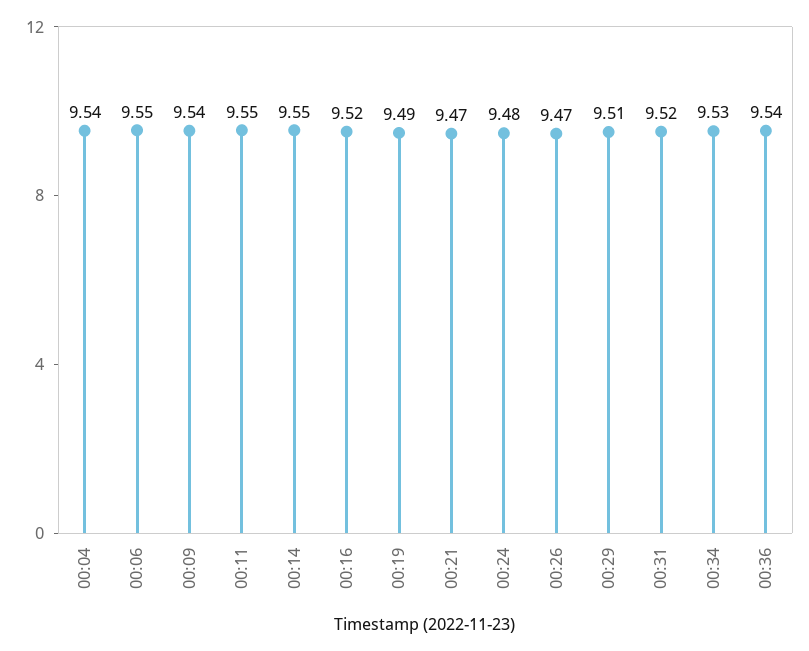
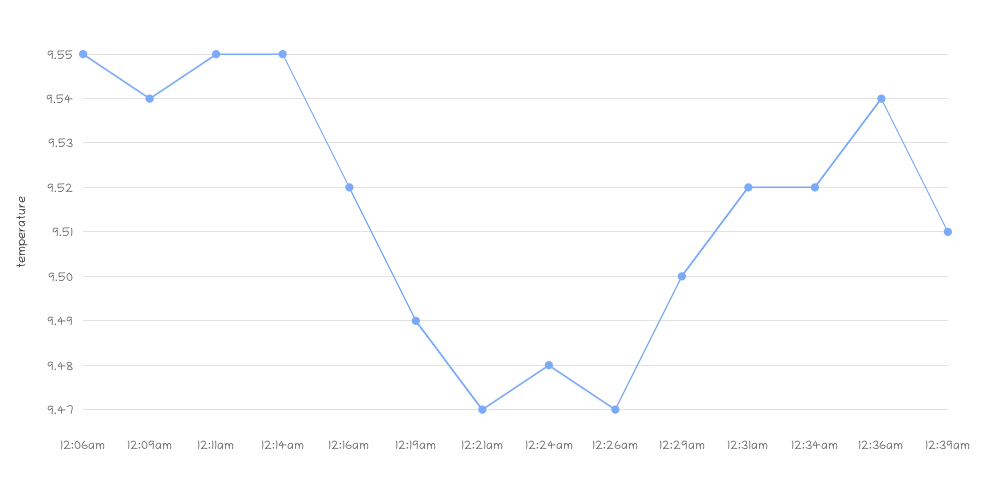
00:04: 9.54 -> none
00:29: 9.51 -> 9.5
00:34: 9.53 -> 9.52
12:39am: none -> 9.51

